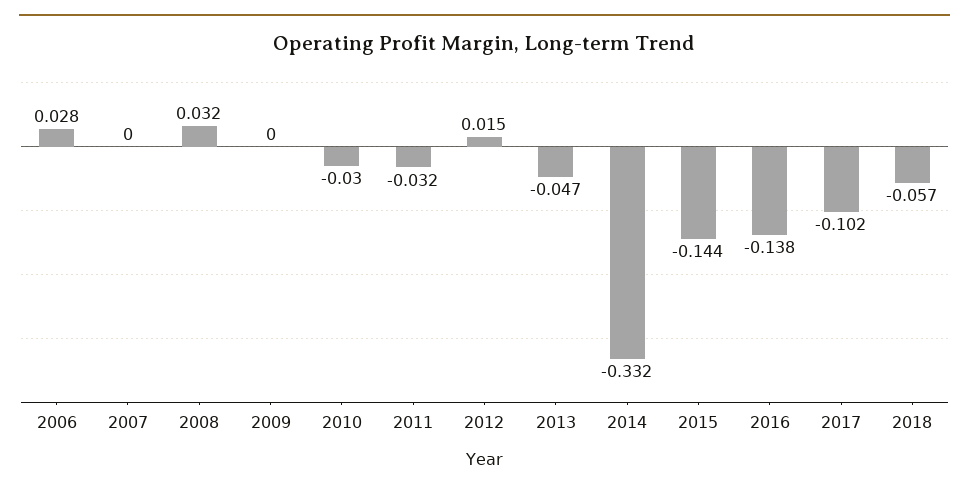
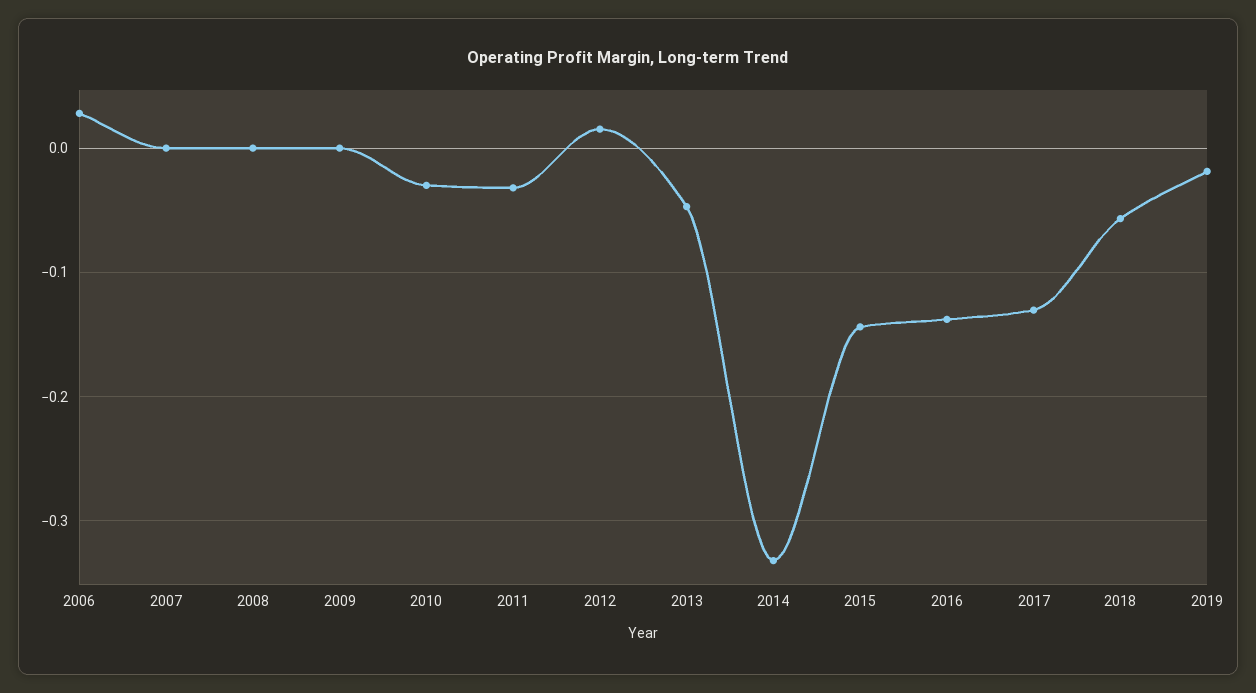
2008: 0.032 -> 0
2017: -0.102 -> -0.13
2019: none -> -0.02

